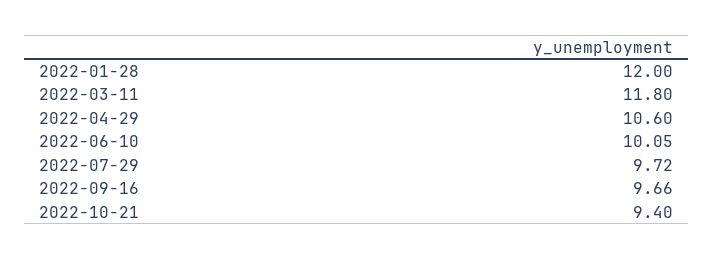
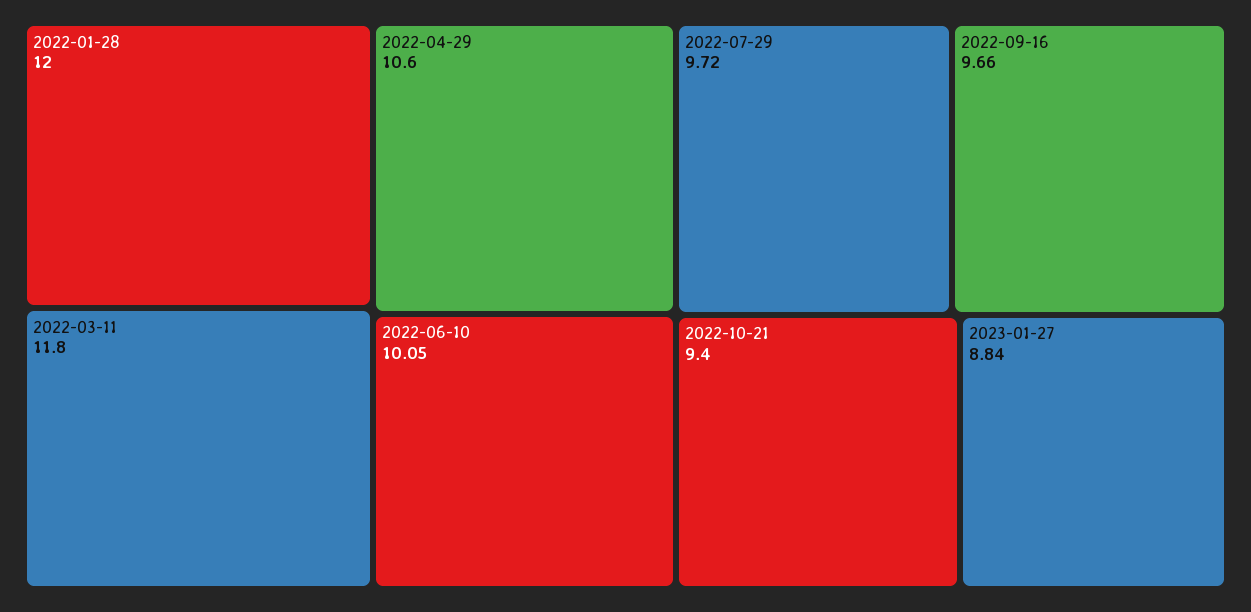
2023-01-27: none -> 8.84

